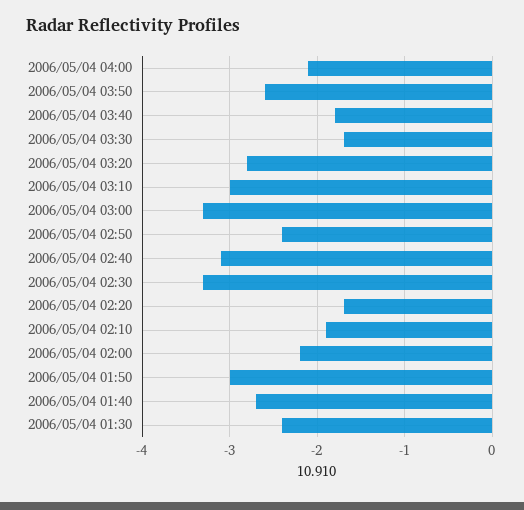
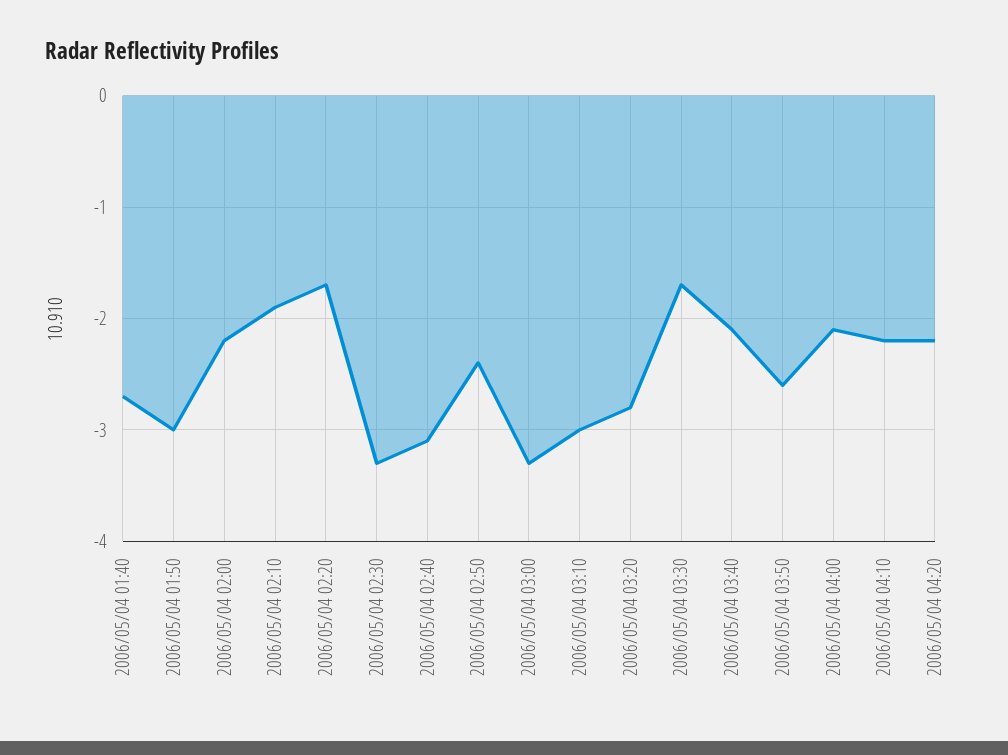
2006/05/04 03:40: -1.8 -> -2.1
2006/05/04 01:30: -2.4 -> none
2006/05/04 04:10: none -> -2.2
2006/05/04 04:20: none -> -2.2

